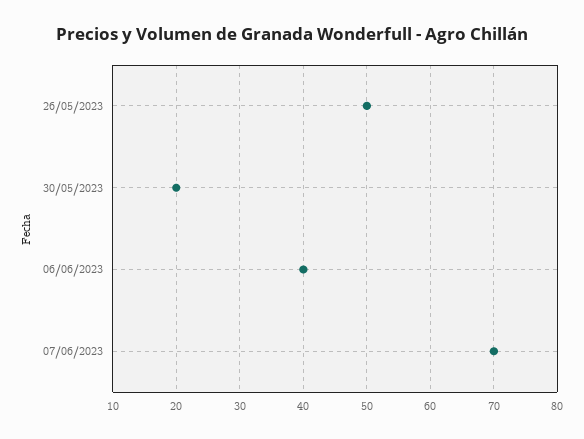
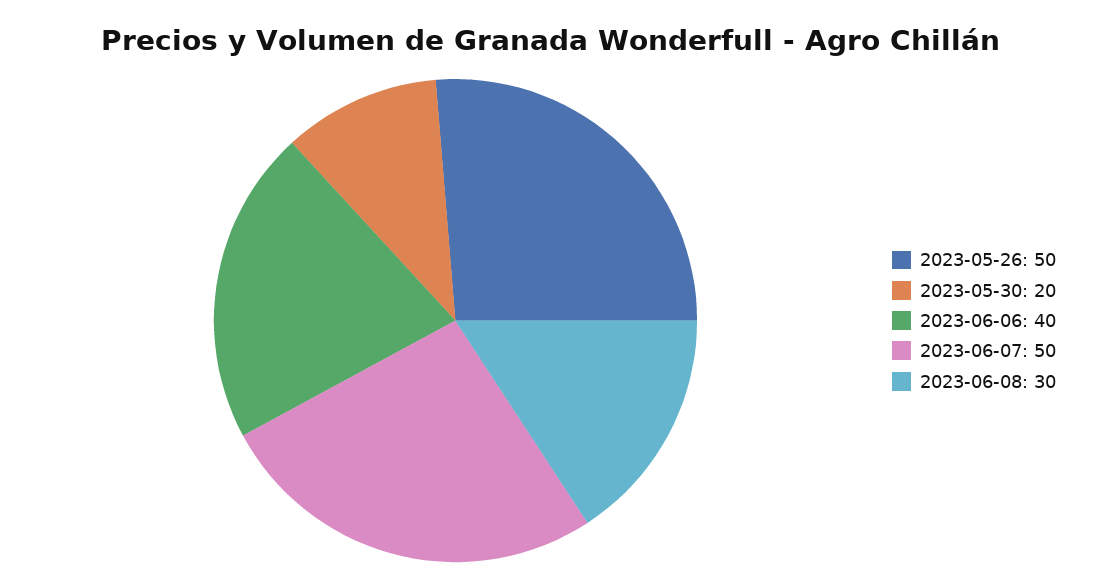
07/06/2023: 70 -> 50
2023-06-08: none -> 30

